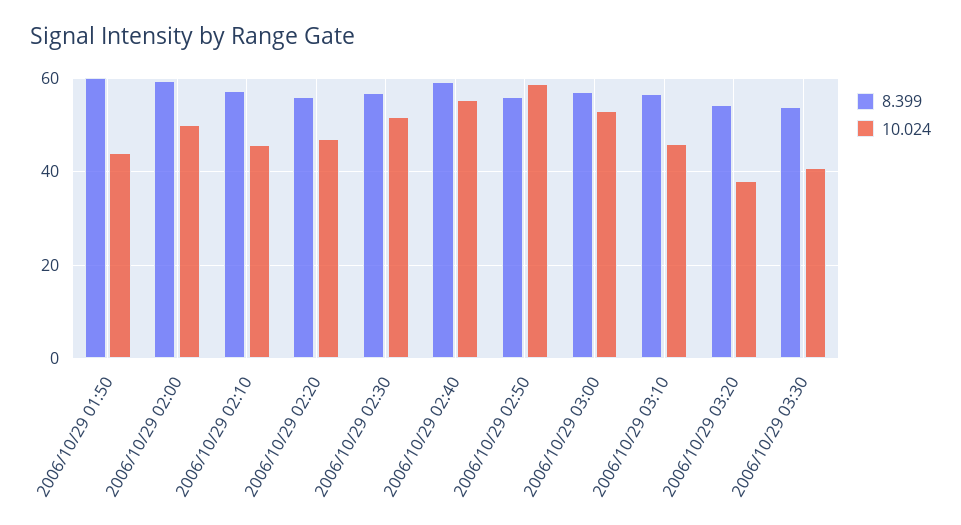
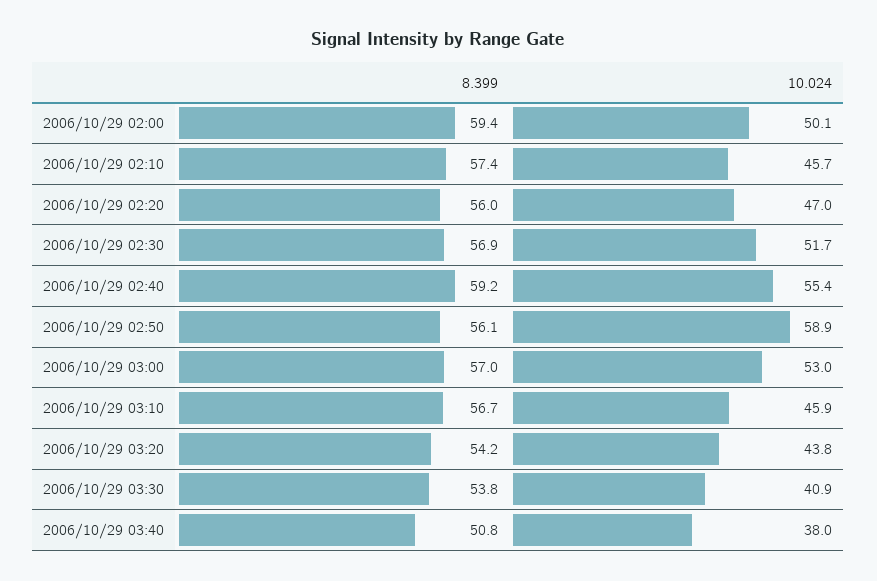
8.399, 2006/10/29 01:50: 60 -> none
10.024, 2006/10/29 01:50: 44 -> none
10.024, 2006/10/29 03:20: 38 -> 43.8
8.399, 2006/10/29 03:40: none -> 50.8
10.024, 2006/10/29 03:40: none -> 38

